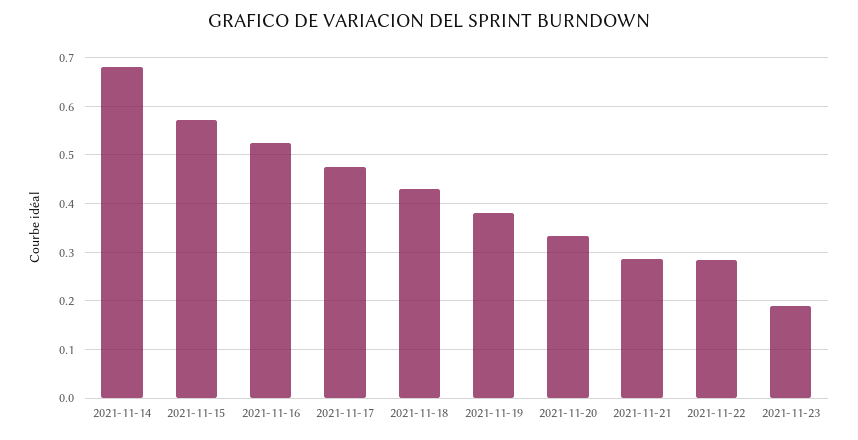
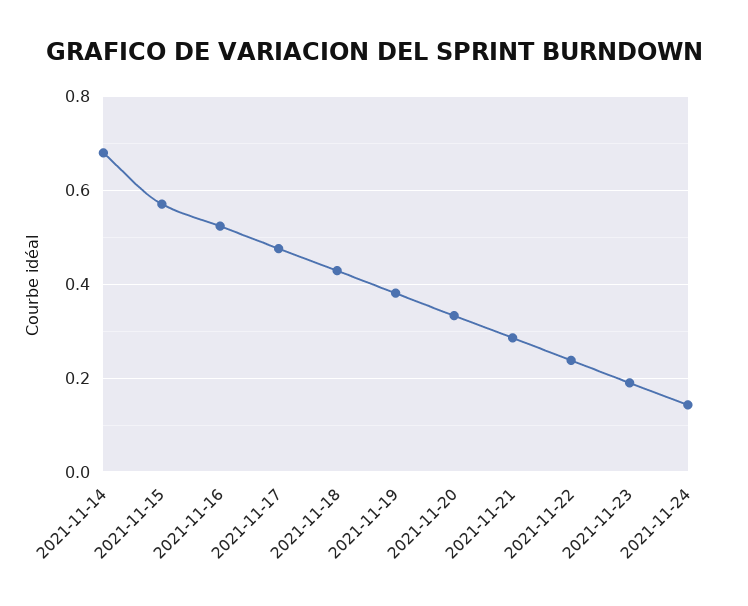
2021-11-22: 0.28 -> 0.24
2021-11-24: none -> 0.14

